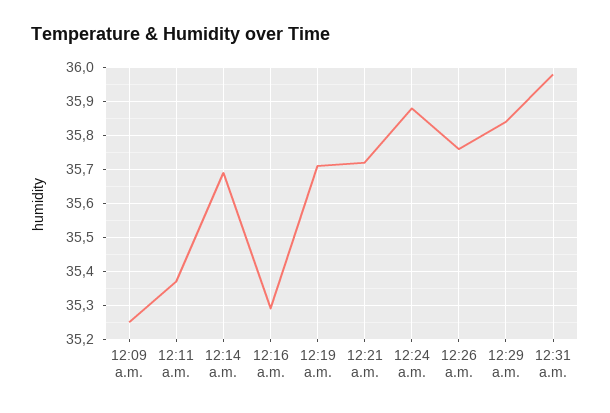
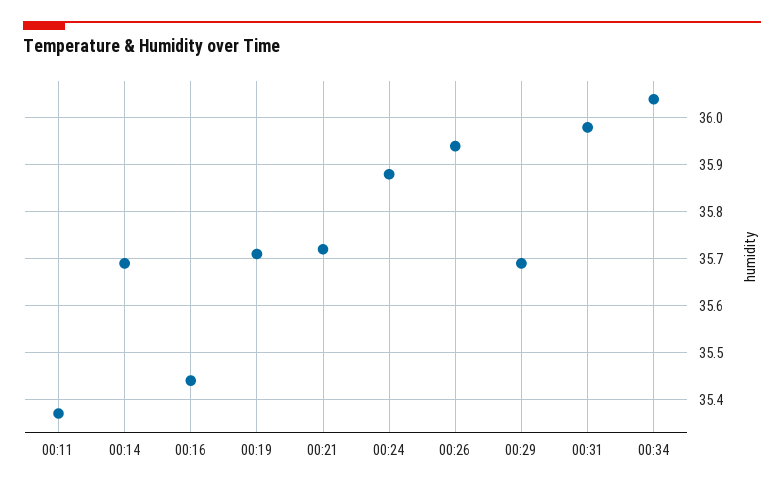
12:09 a.m.: 35.25 -> none
12:16 a.m.: 35.3 -> 35.45
12:26 a.m.: 35.75 -> 35.95
12:29 a.m.: 35.85 -> 35.7
00:34: none -> 36.05

